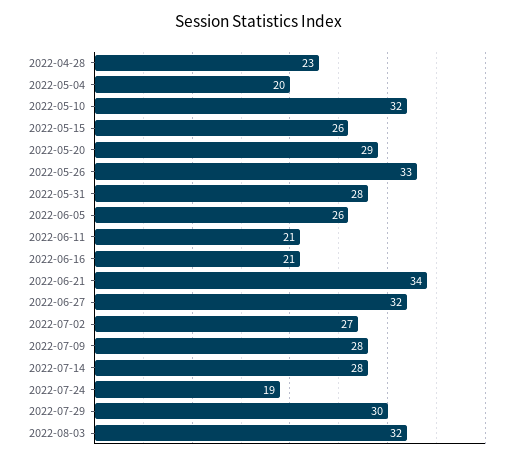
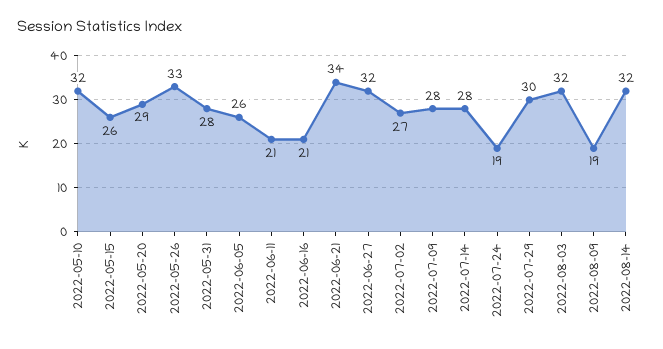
2022-04-28: 23 -> none
2022-05-04: 20 -> none
2022-08-09: none -> 19
2022-08-14: none -> 32

